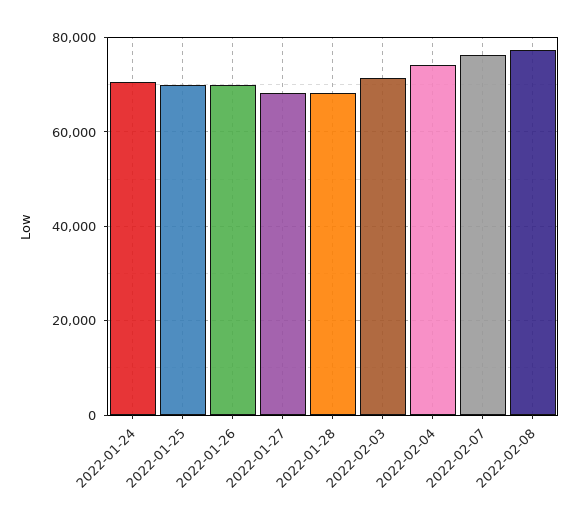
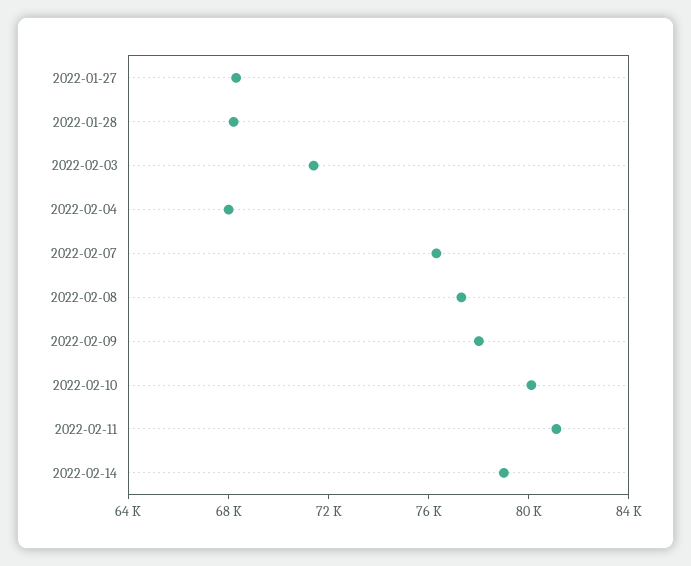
2022-01-24: 70000 -> none
2022-01-25: 70000 -> none
2022-01-26: 70000 -> none
2022-02-04: 74000 -> 68000
2022-02-09: none -> 78000
2022-02-10: none -> 80000
2022-02-11: none -> 81000
2022-02-14: none -> 79000

